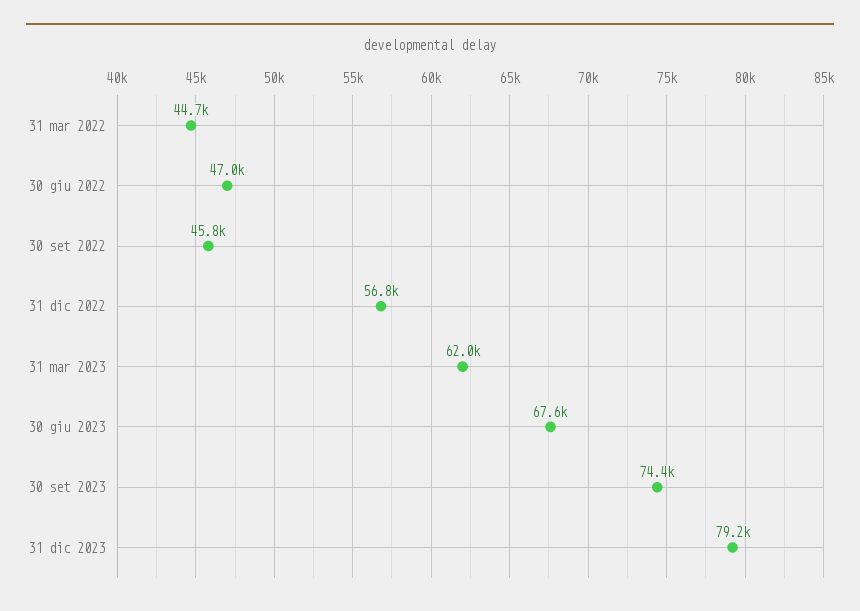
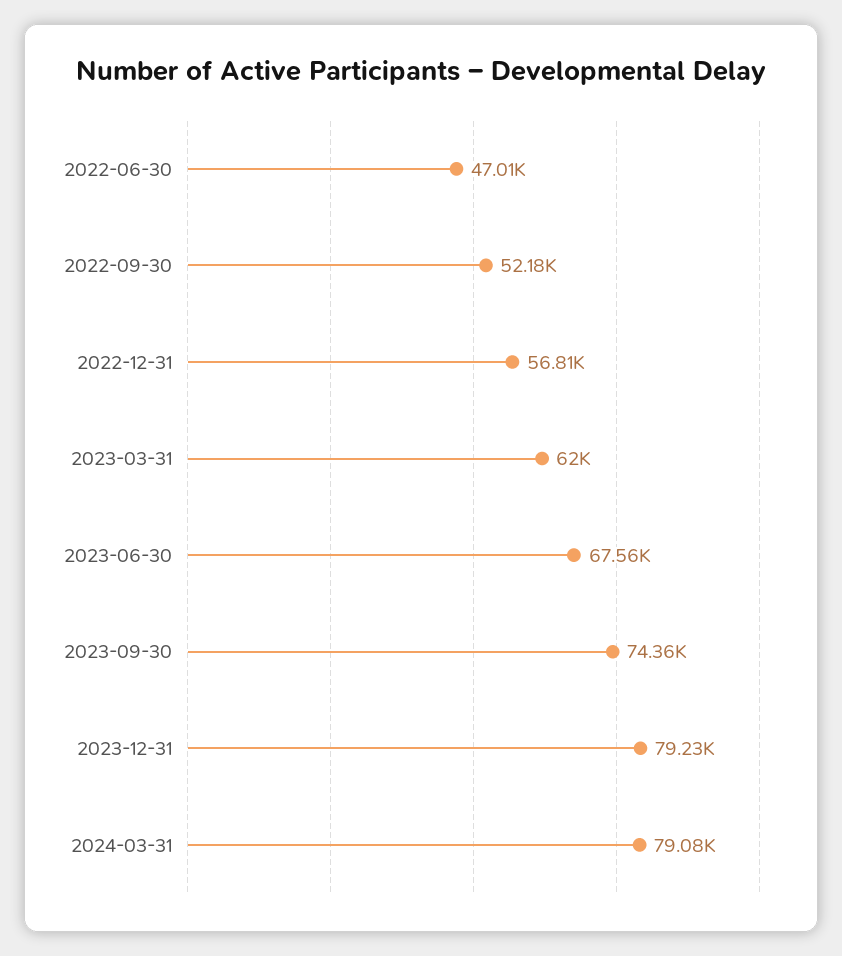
31 mar 2022: 44700 -> none
30 set 2022: 45800 -> 52180
2024-03-31: none -> 79080

